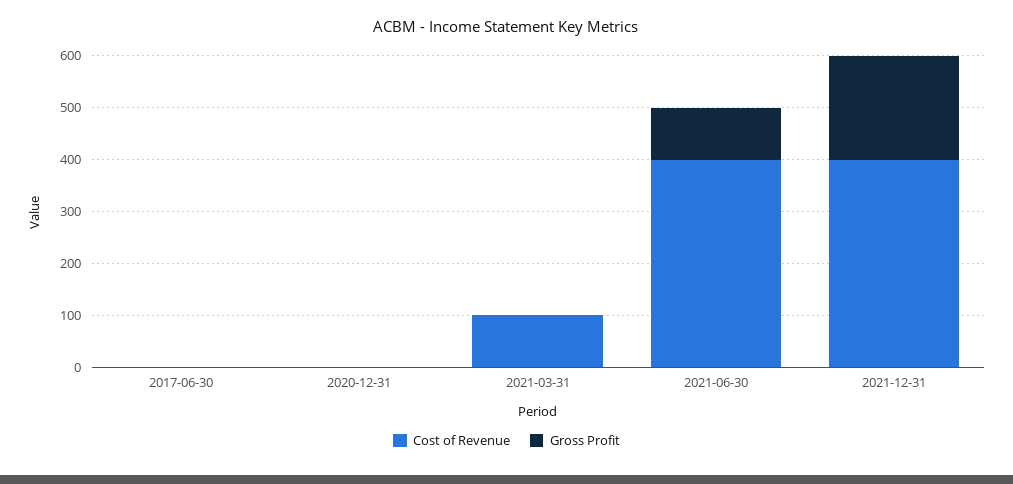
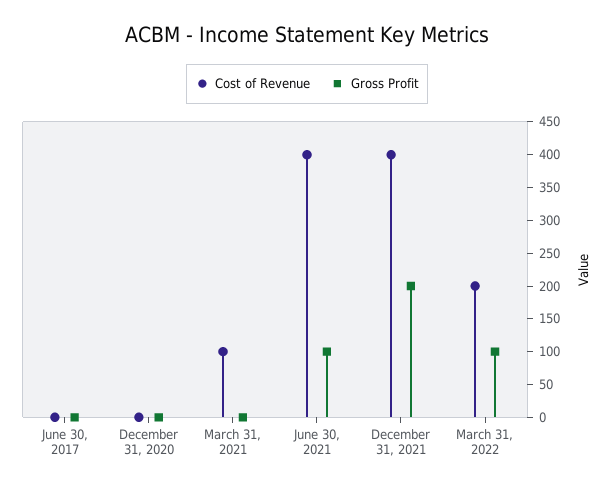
Cost of Revenue, March 31, 2022: none -> 200
Gross Profit, March 31, 2022: none -> 100

